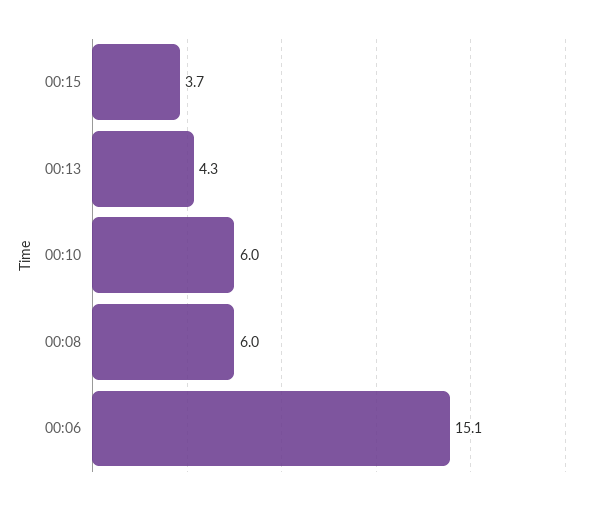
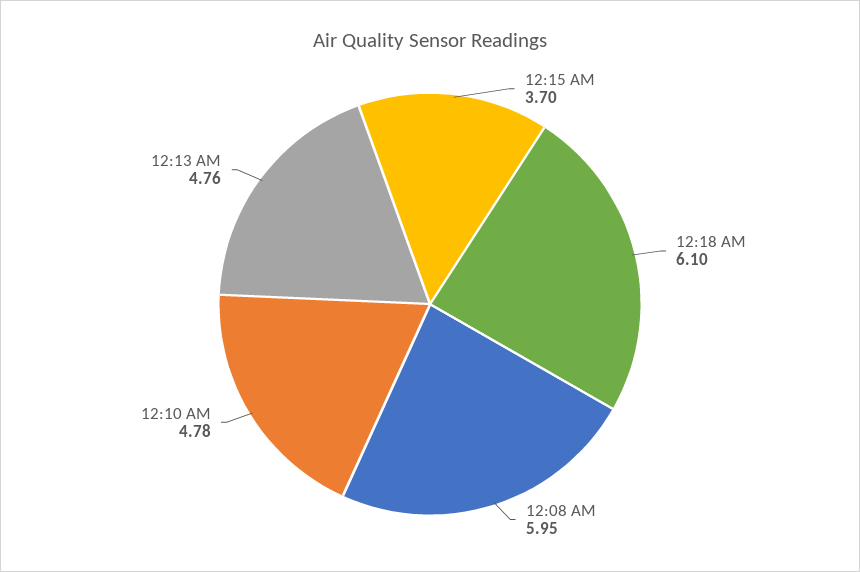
00:13: 4.3 -> 4.76
00:10: 6 -> 4.78
00:06: 15.1 -> none
12:18 AM: none -> 6.1

